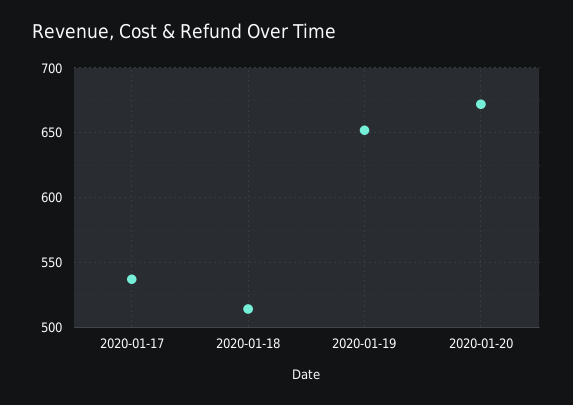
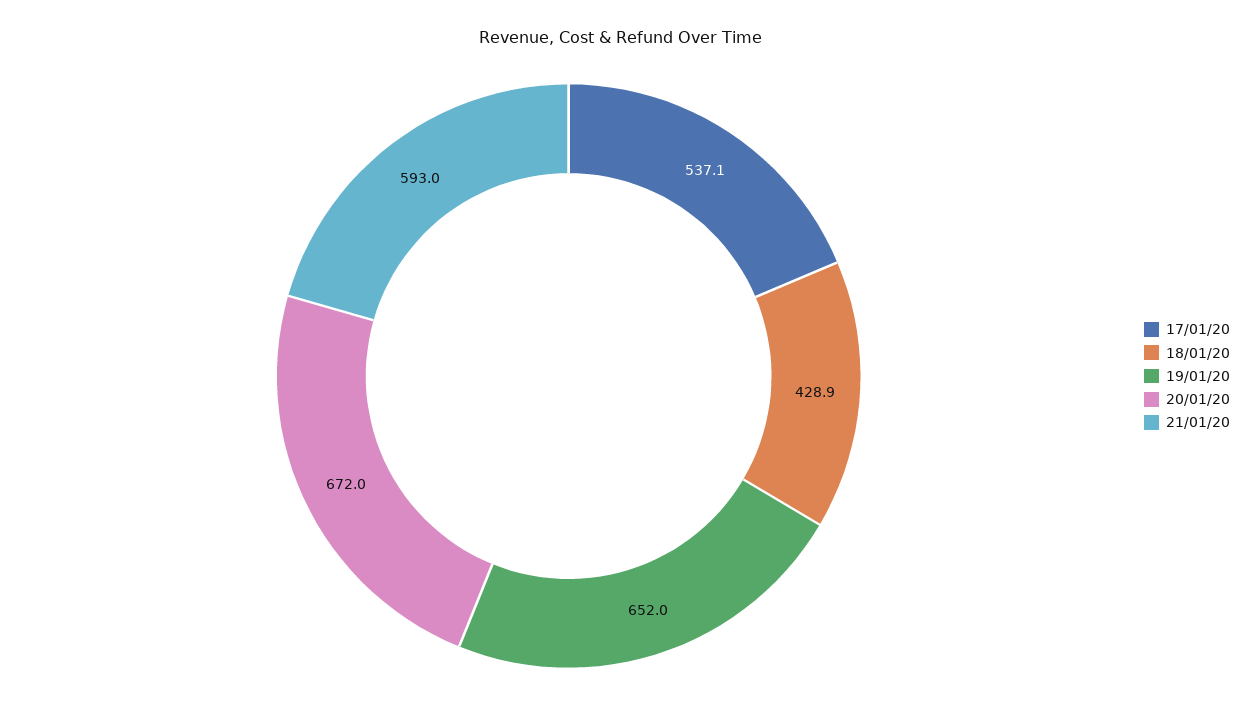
2020-01-18: 515 -> 428.9
21/01/20: none -> 593

